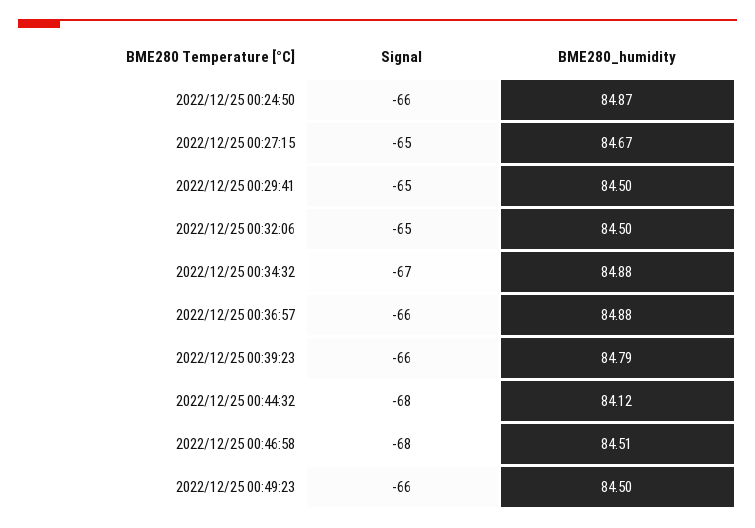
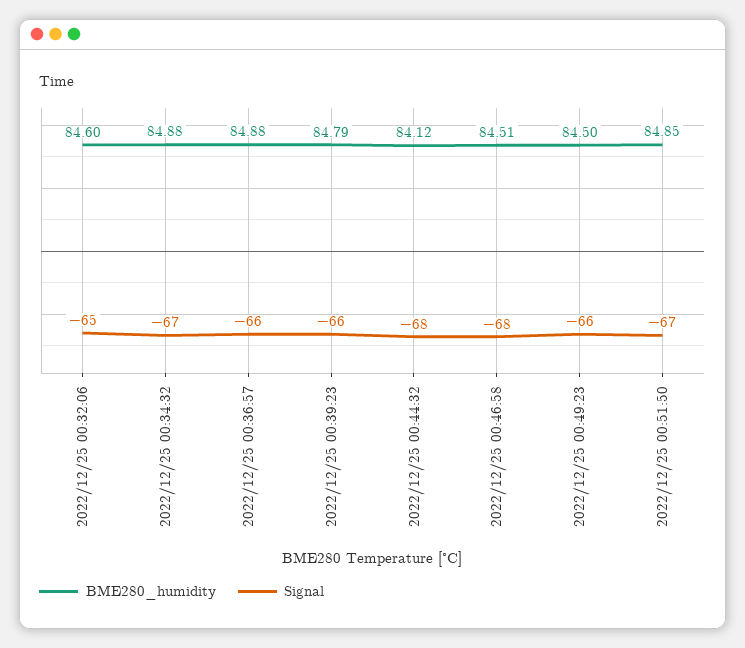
Signal, 2022/12/25 00:24:50: -66 -> none
BME280_humidity, 2022/12/25 00:24:50: 84.87 -> none
Signal, 2022/12/25 00:27:15: -65 -> none
BME280_humidity, 2022/12/25 00:27:15: 84.67 -> none
Signal, 2022/12/25 00:29:41: -65 -> none
BME280_humidity, 2022/12/25 00:29:41: 84.5 -> none
BME280_humidity, 2022/12/25 00:32:06: 84.5 -> 84.6
BME280_humidity, 2022/12/25 00:51:50: none -> 84.85
Signal, 2022/12/25 00:51:50: none -> -67

